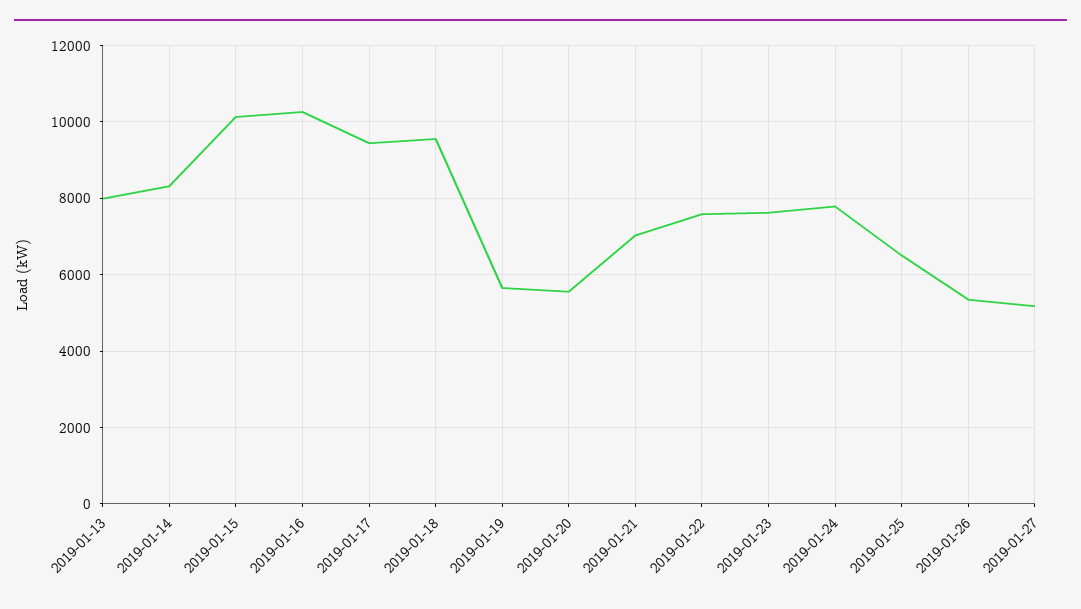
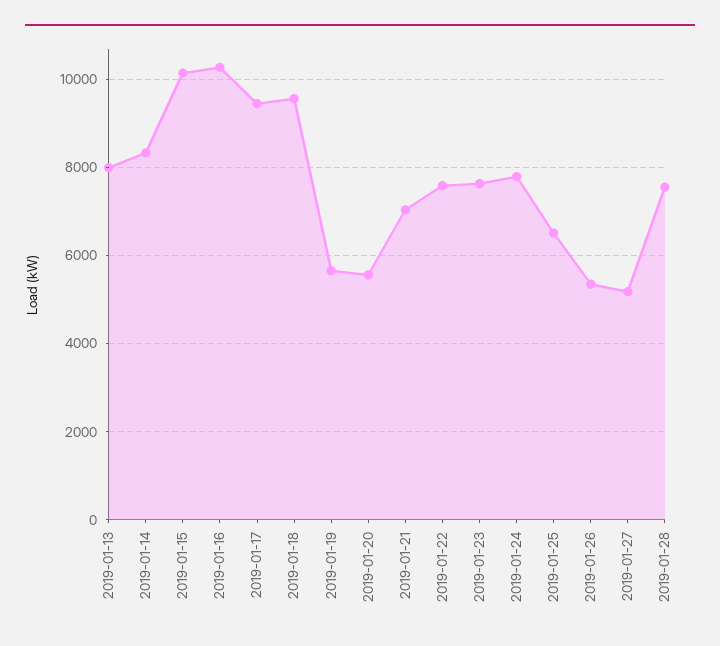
2019-01-28: none -> 7600

